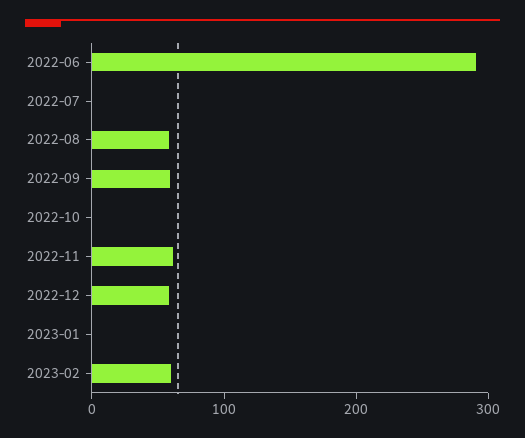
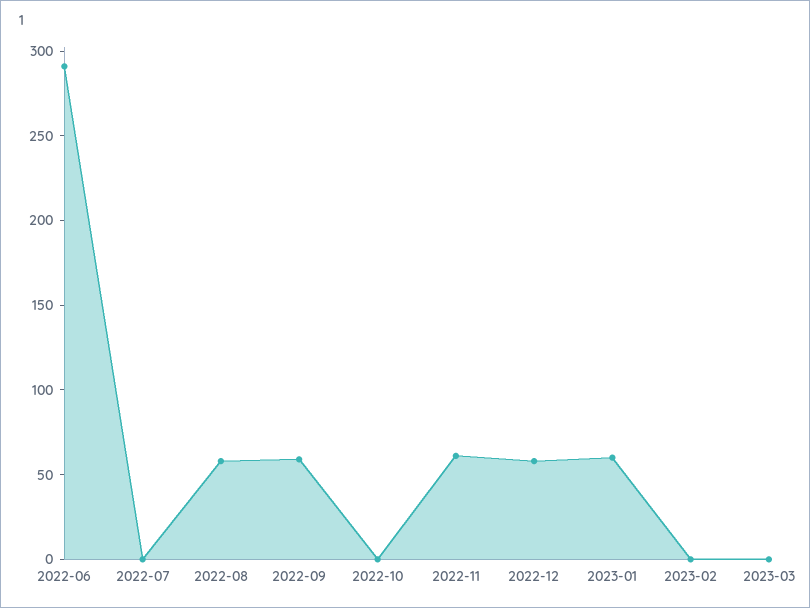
2023-01: 0 -> 60
2023-02: 60 -> 0
2023-03: none -> 0

